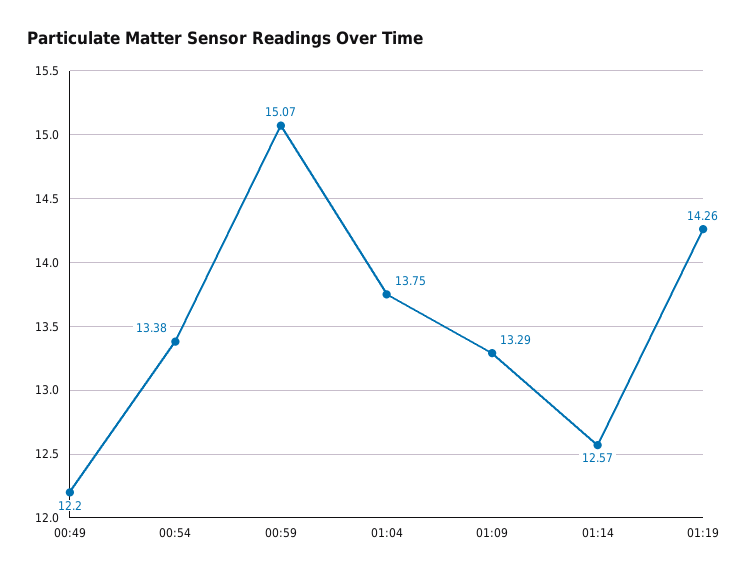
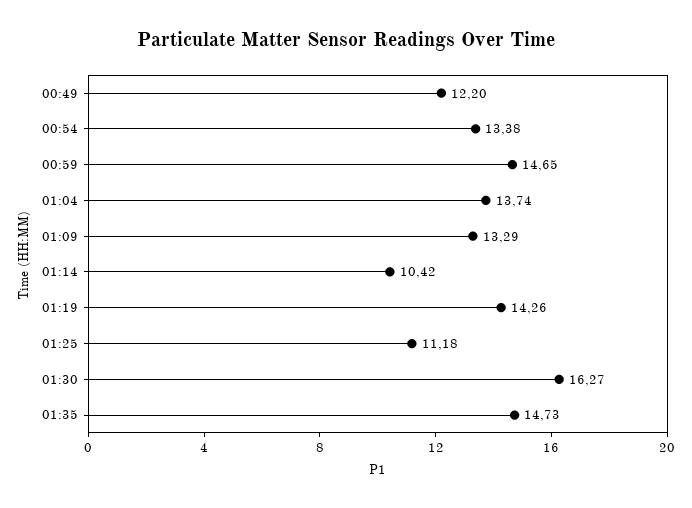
00:59: 15.07 -> 14.65
01:04: 13.75 -> 13.74
01:14: 12.57 -> 10.42
01:25: none -> 11.18
01:30: none -> 16.27
01:35: none -> 14.73

